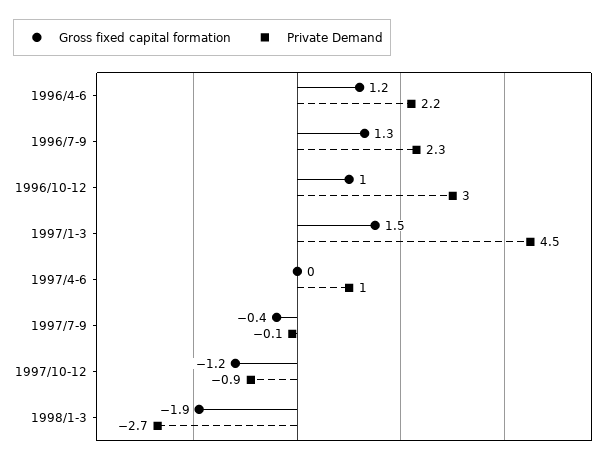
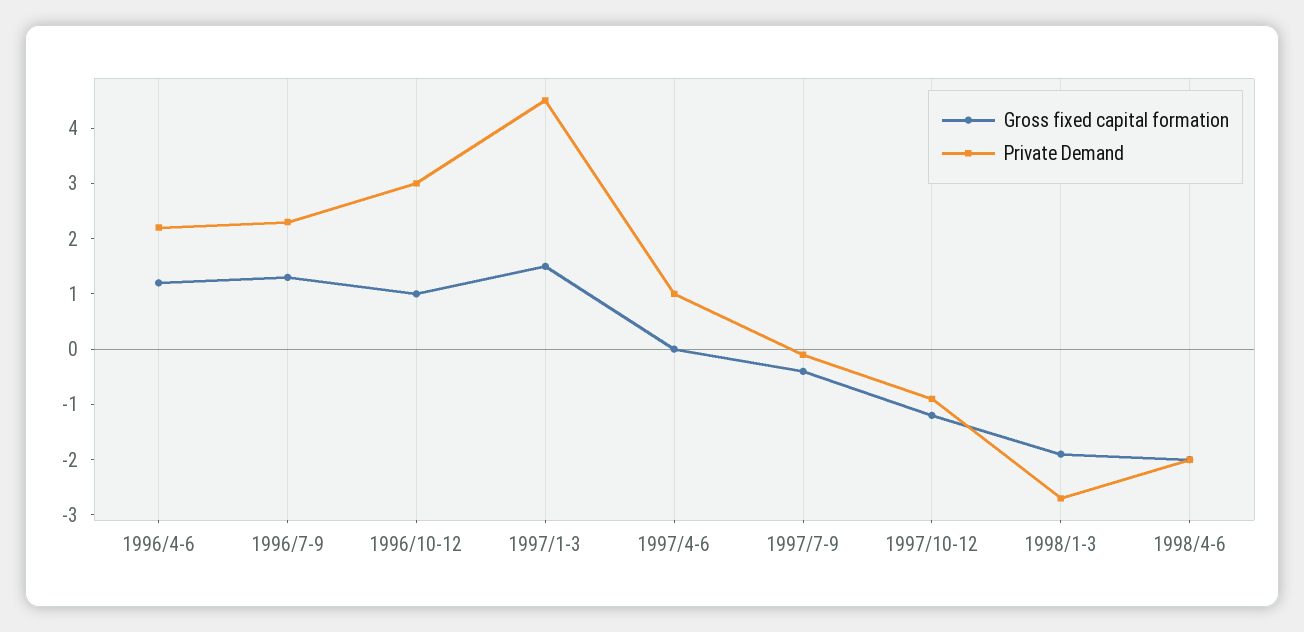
Gross fixed capital formation, 1998/4-6: none -> -2
Private Demand, 1998/4-6: none -> -2

